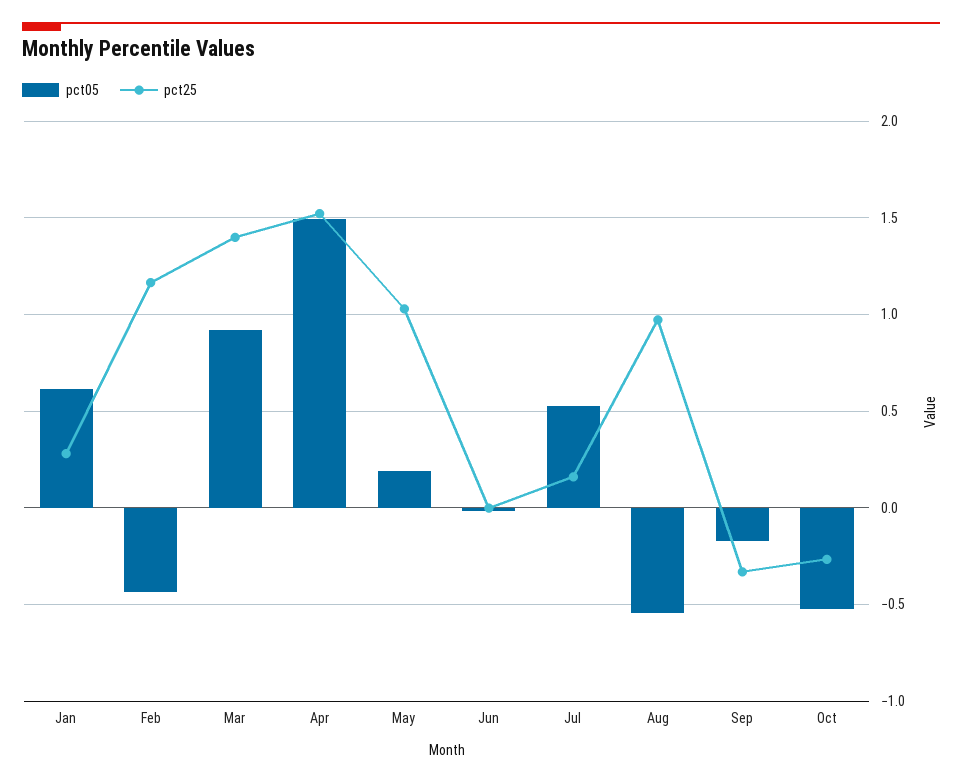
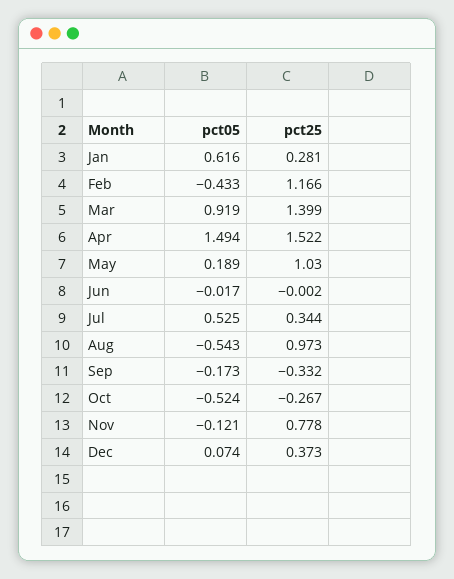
pct25, Jul: 0.15 -> 0.344
pct05, Nov: none -> -0.121
pct25, Nov: none -> 0.778
pct05, Dec: none -> 0.074
pct25, Dec: none -> 0.373

